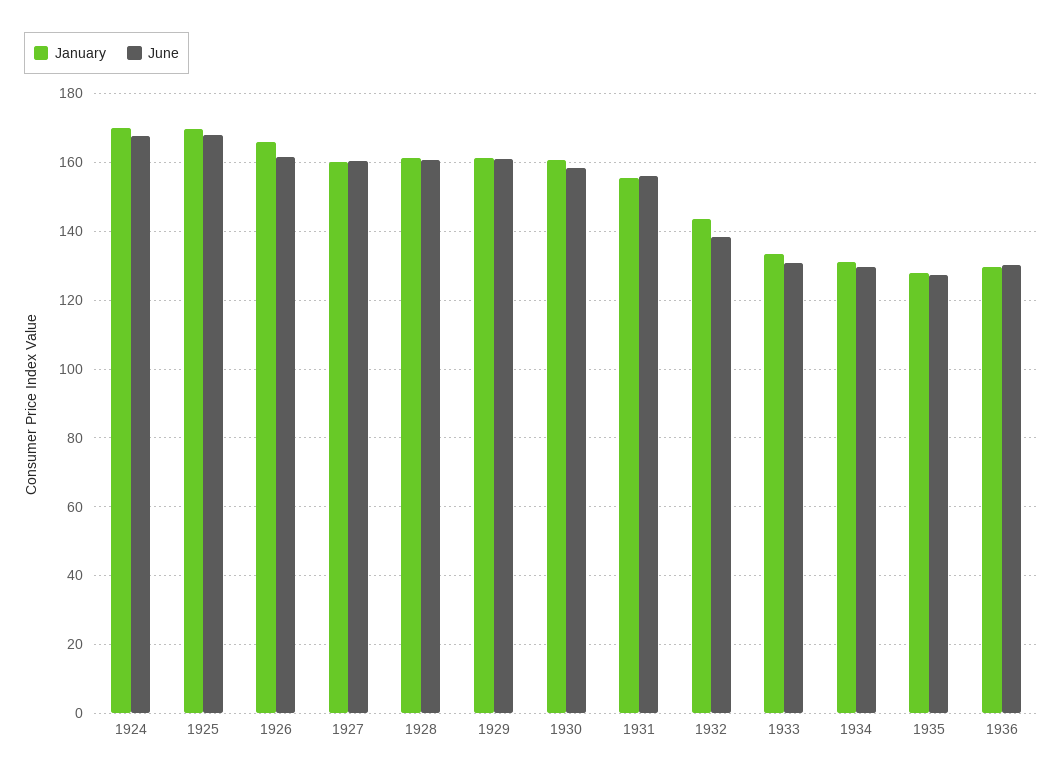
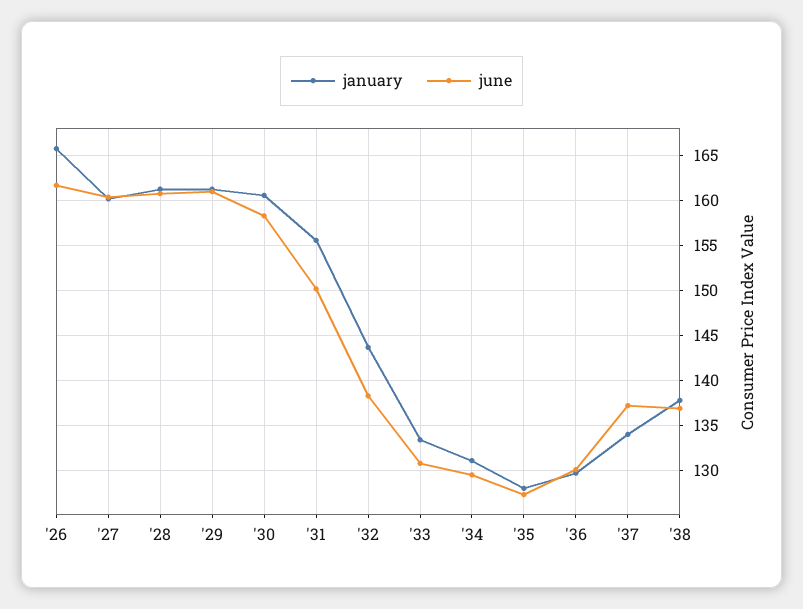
January, 1924: 170 -> none
June, 1924: 168 -> none
January, 1925: 170 -> none
June, 1925: 168 -> none
June, 1931: 156 -> 150
January, '37: none -> 134
June, '37: none -> 137
January, '38: none -> 138
June, '38: none -> 137

